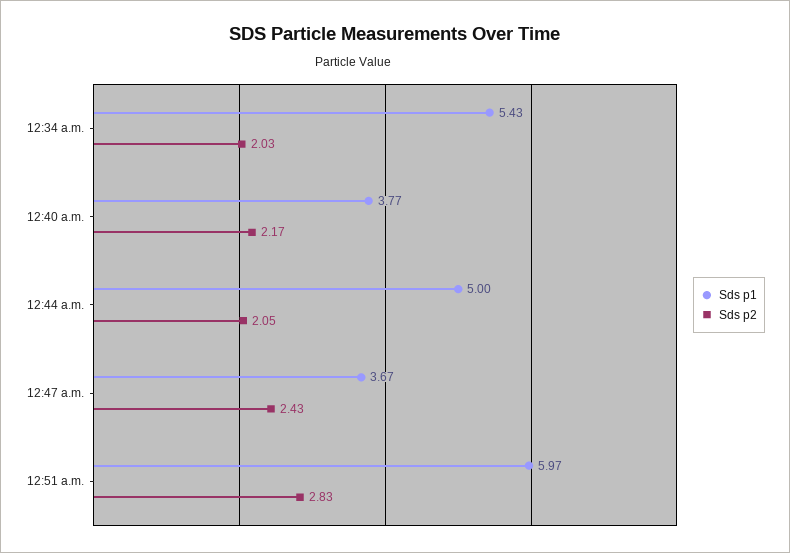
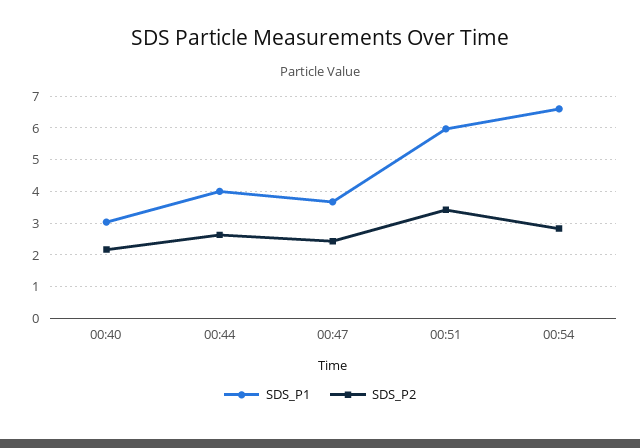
Sds p1, 12:34 a.m.: 5.43 -> none
Sds p2, 12:34 a.m.: 2.03 -> none
Sds p1, 12:40 a.m.: 3.77 -> 3
Sds p1, 12:44 a.m.: 5 -> 4
Sds p2, 12:44 a.m.: 2.05 -> 2.6
Sds p2, 12:51 a.m.: 2.83 -> 3.4
Sds p1, 00:54: none -> 6.6
Sds p2, 00:54: none -> 2.8

